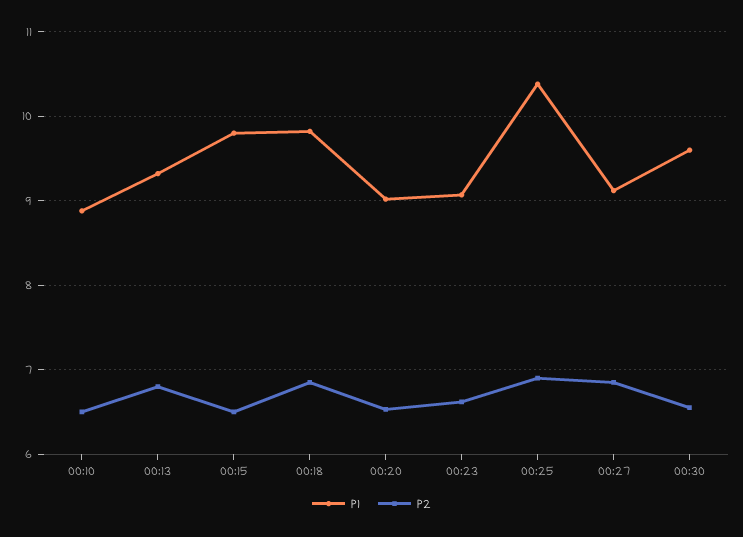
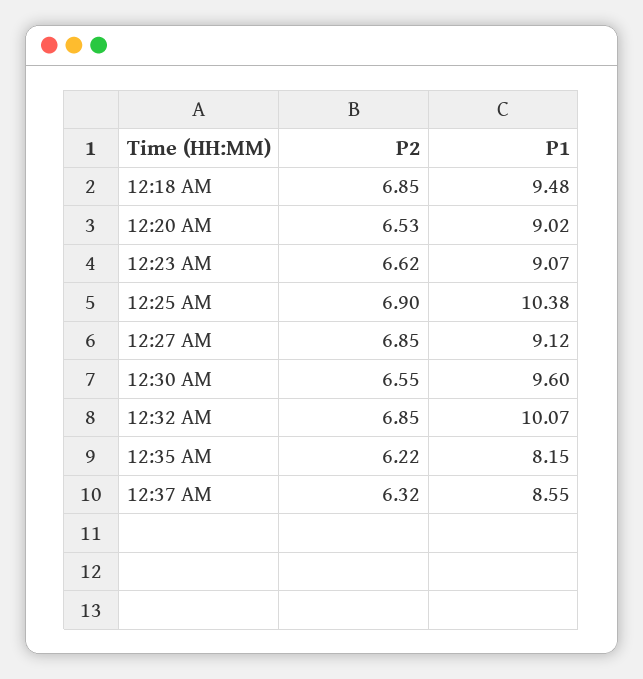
P1, 00:10: 8.9 -> none
P2, 00:10: 6.5 -> none
P1, 00:13: 9.3 -> none
P2, 00:13: 6.8 -> none
P1, 00:15: 9.8 -> none
P2, 00:15: 6.5 -> none
P1, 00:18: 9.8 -> 9.48
P2, 12:32 AM: none -> 6.85
P1, 12:32 AM: none -> 10.07
P2, 12:35 AM: none -> 6.22
P1, 12:35 AM: none -> 8.15
P2, 12:37 AM: none -> 6.32
P1, 12:37 AM: none -> 8.55

